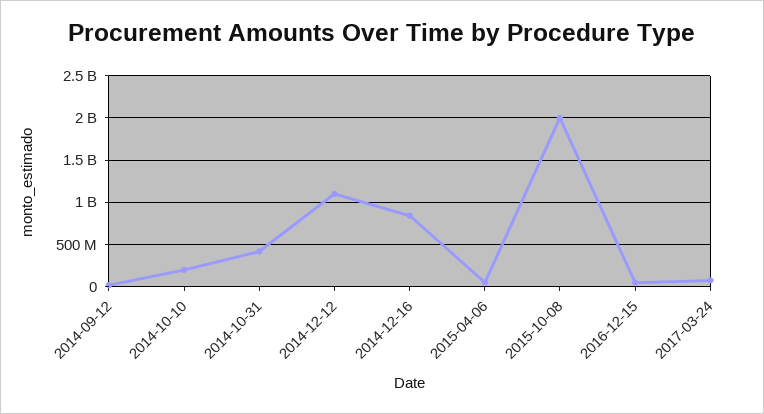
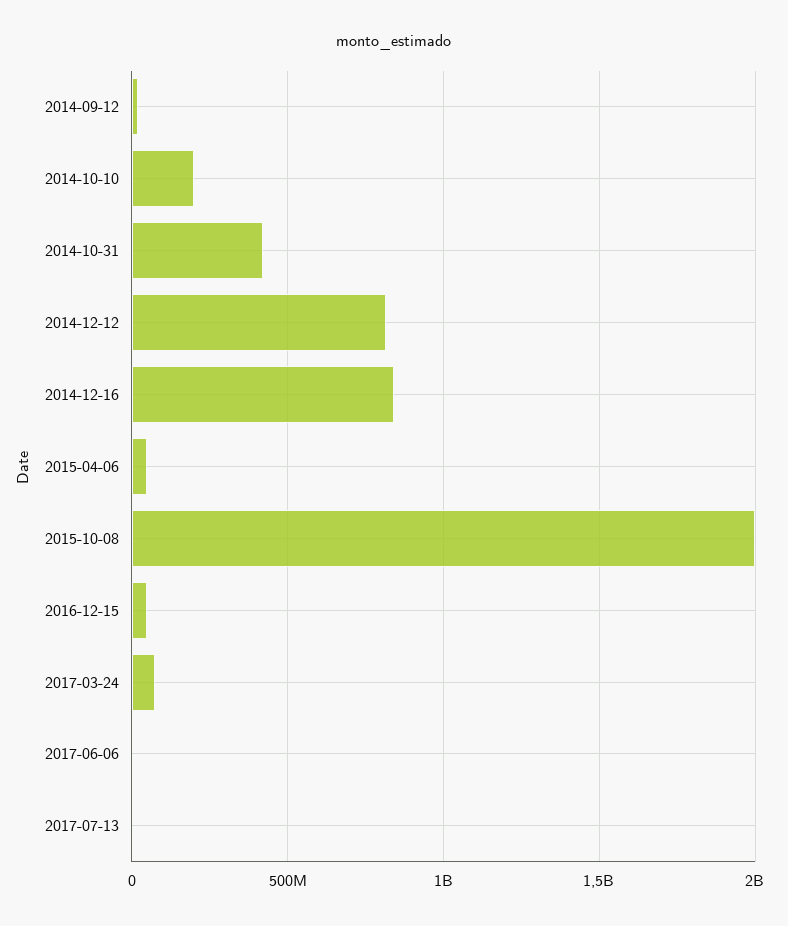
2014-12-12: 1100000000 -> 800000000
2017-06-06: none -> 0
2017-07-13: none -> 0

